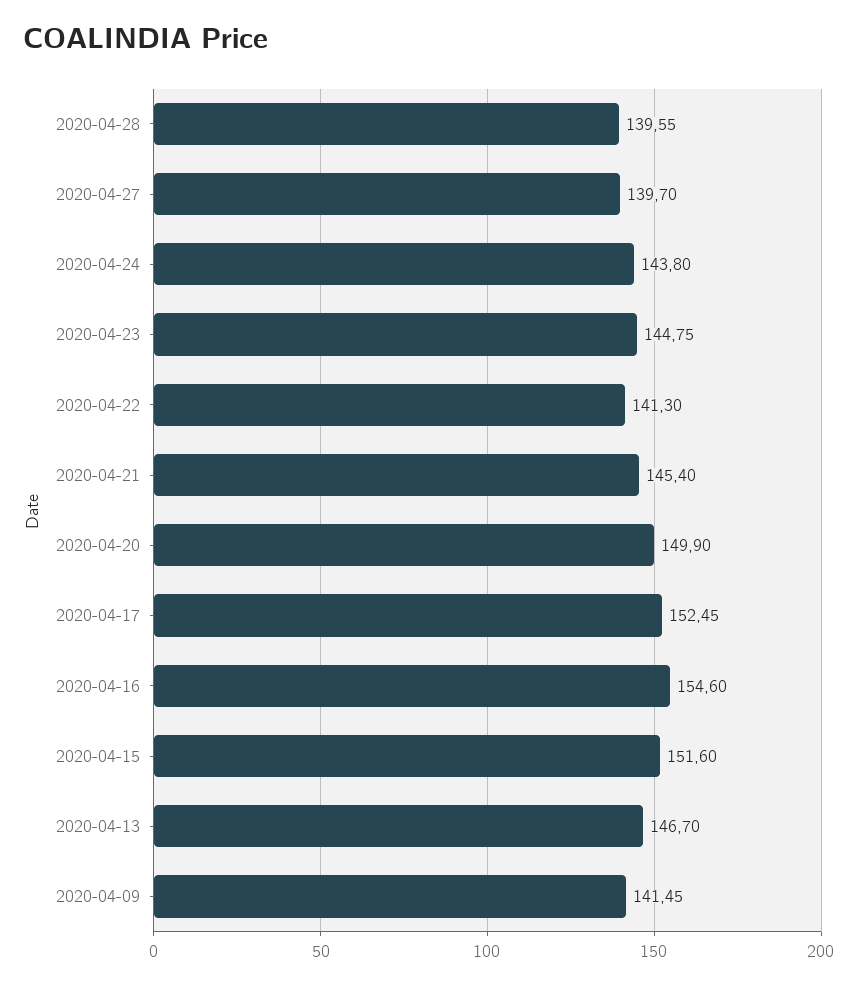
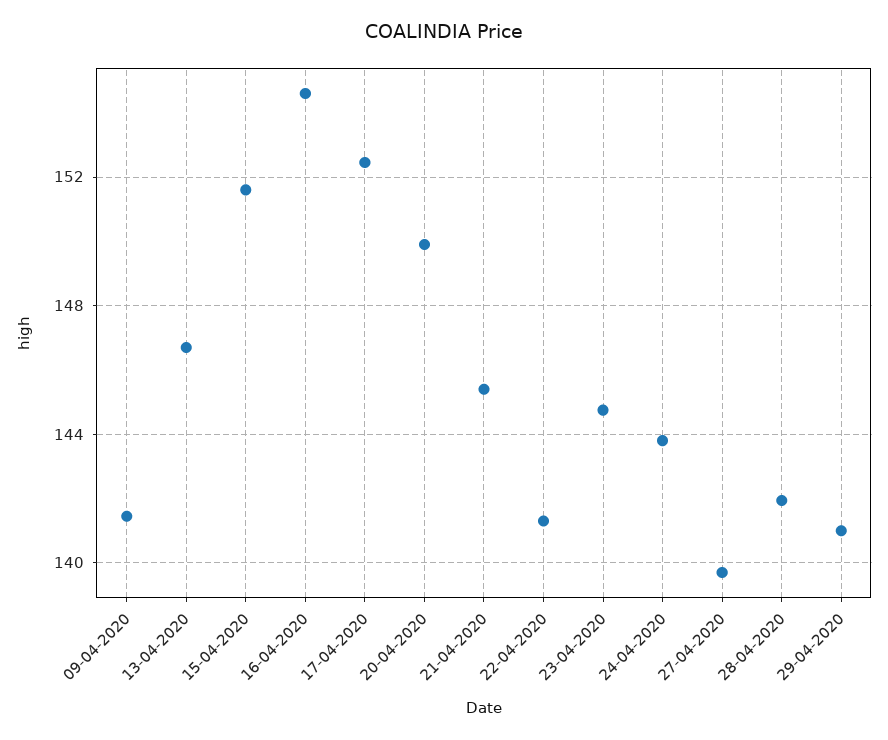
2020-04-28: 139.55 -> 142
29-04-2020: none -> 141

